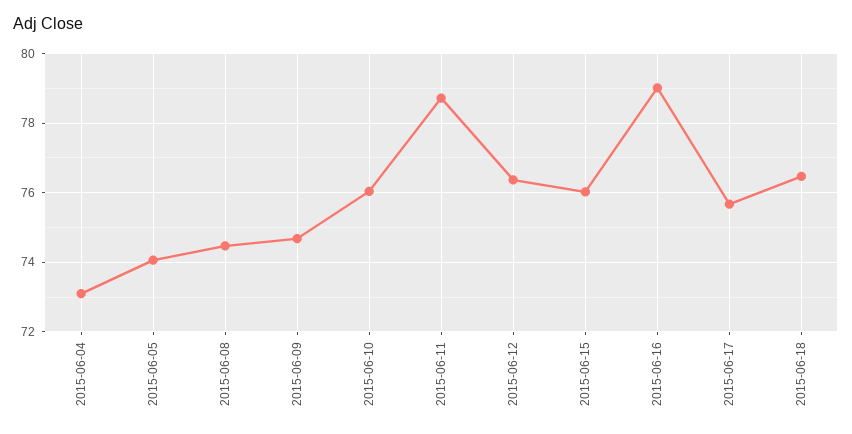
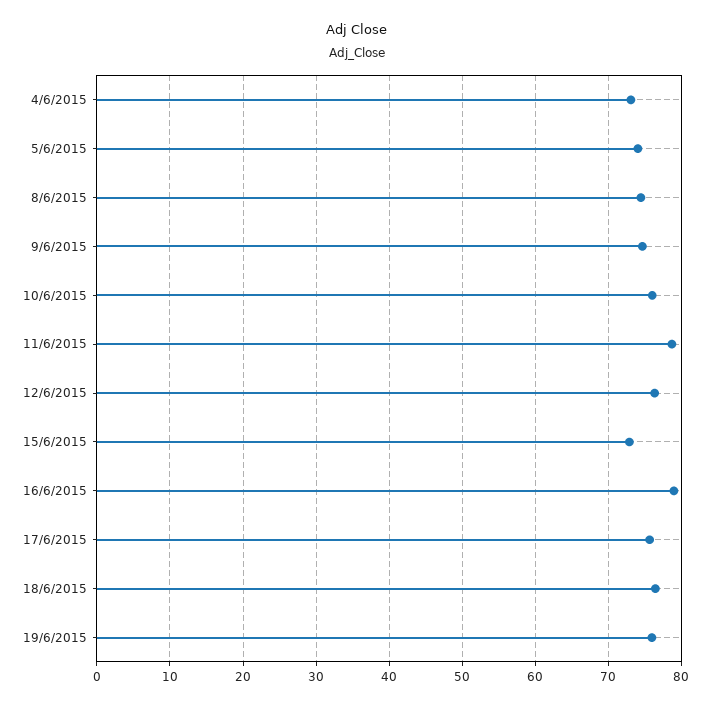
2015-06-15: 76 -> 73
19/6/2015: none -> 76

